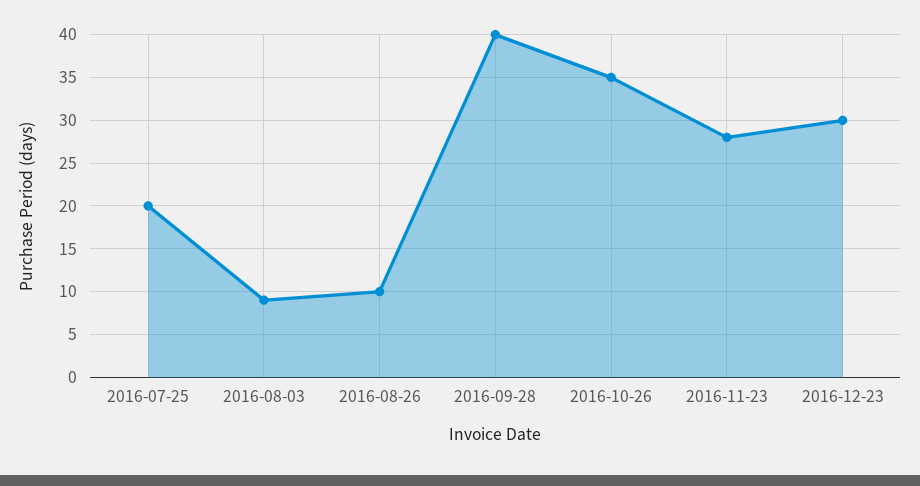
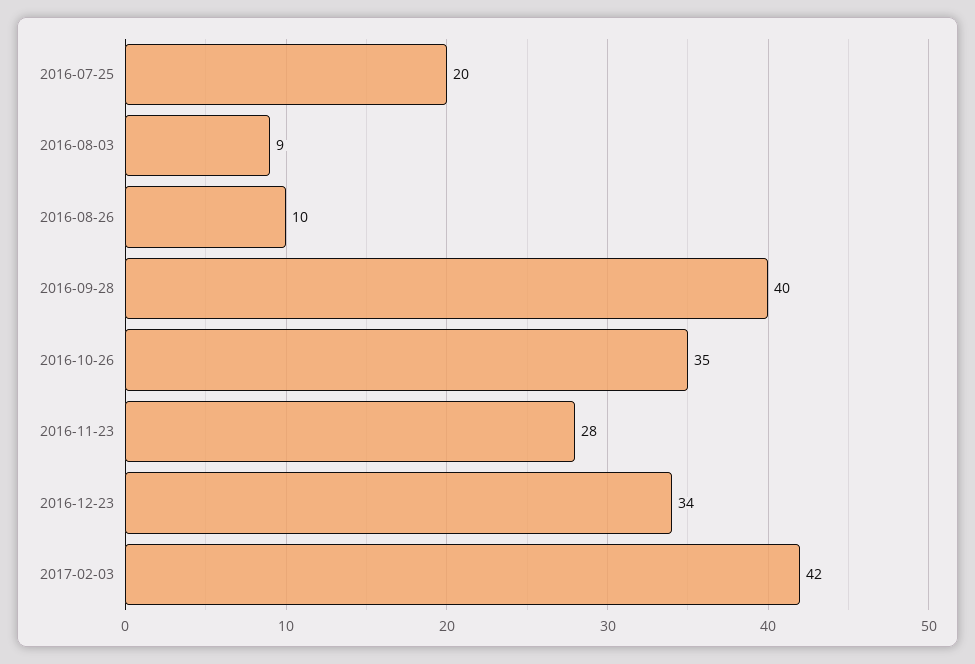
2016-12-23: 30 -> 34
2017-02-03: none -> 42

